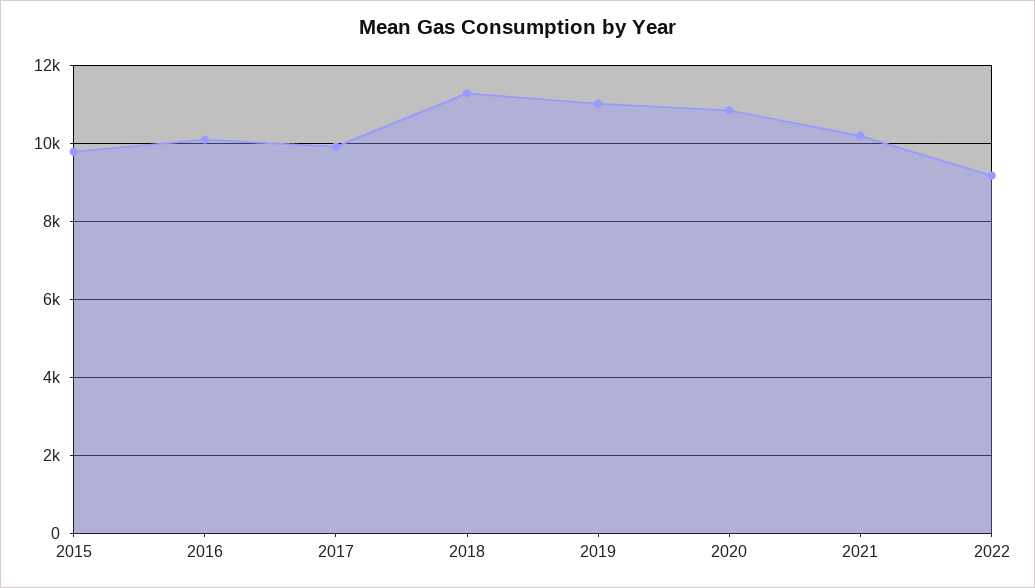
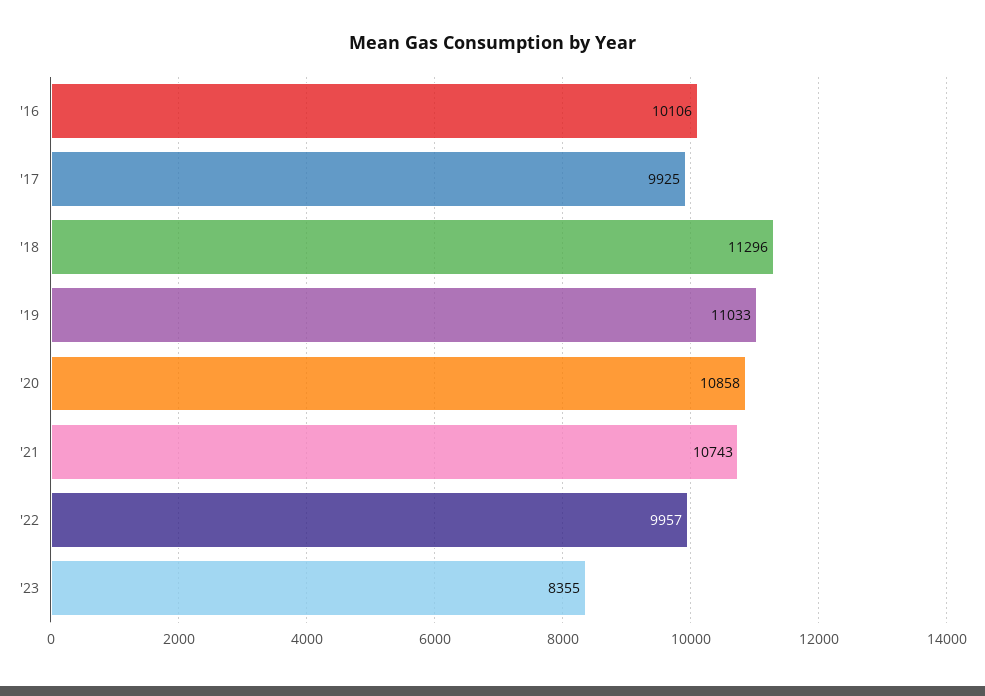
2015: 9800 -> none
2021: 10200 -> 10743
2022: 9200 -> 9957
'23: none -> 8355

